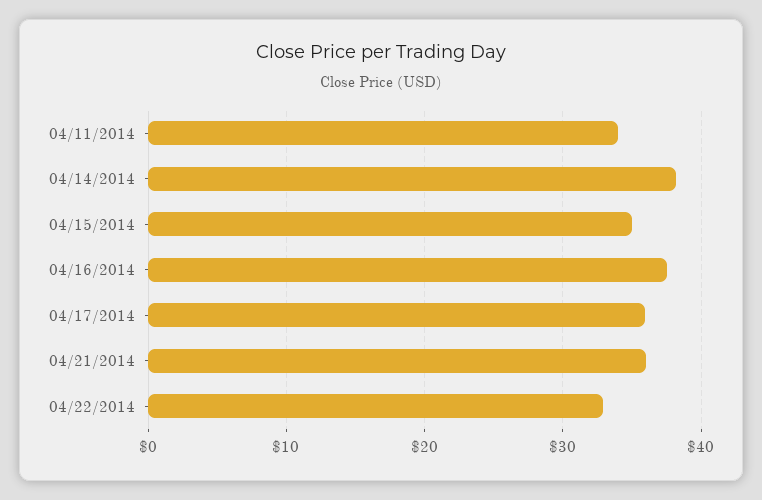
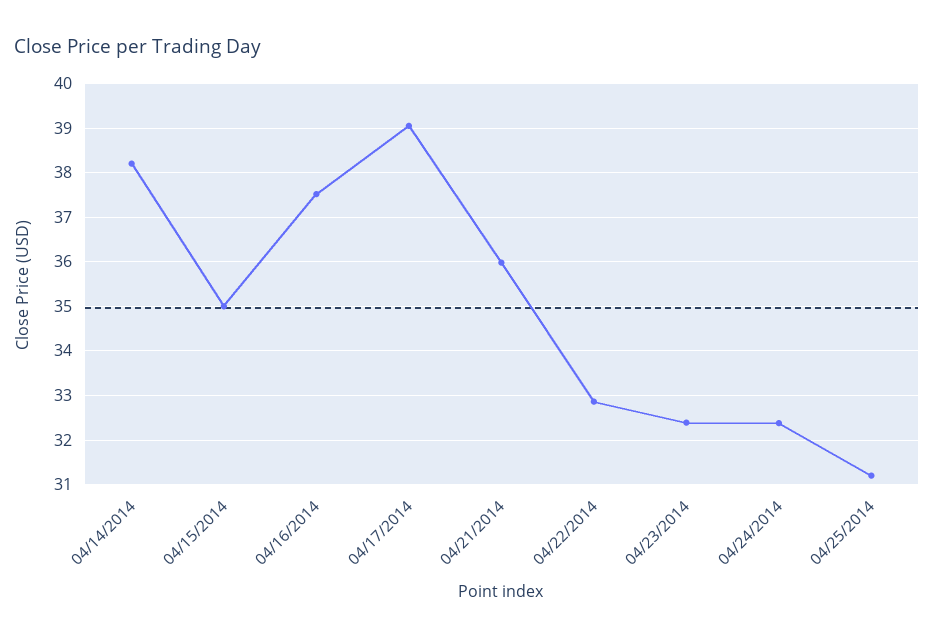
04/11/2014: 34 -> none
04/17/2014: 36 -> 39
04/23/2014: none -> 32.4
04/24/2014: none -> 32.4
04/25/2014: none -> 31.2

